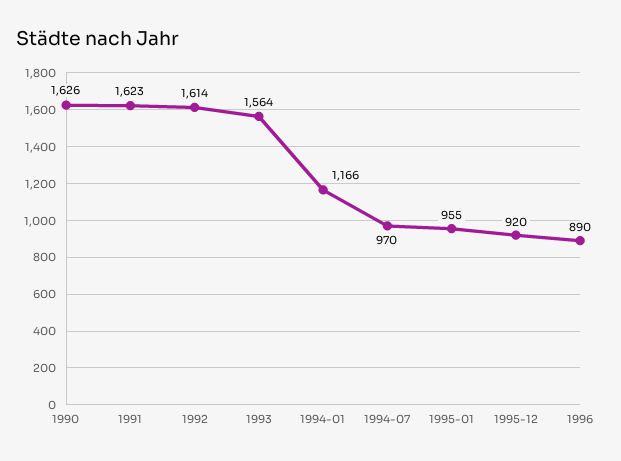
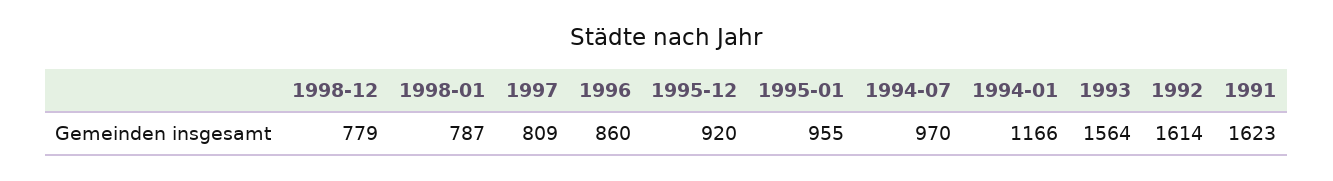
1990: 1626 -> none
1996: 890 -> 860
1998-12: none -> 779
1998-01: none -> 787
1997: none -> 809

